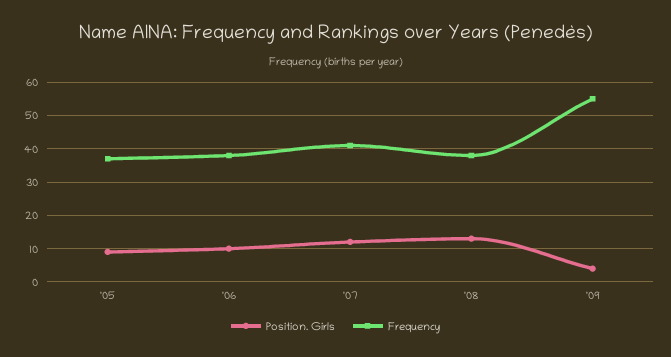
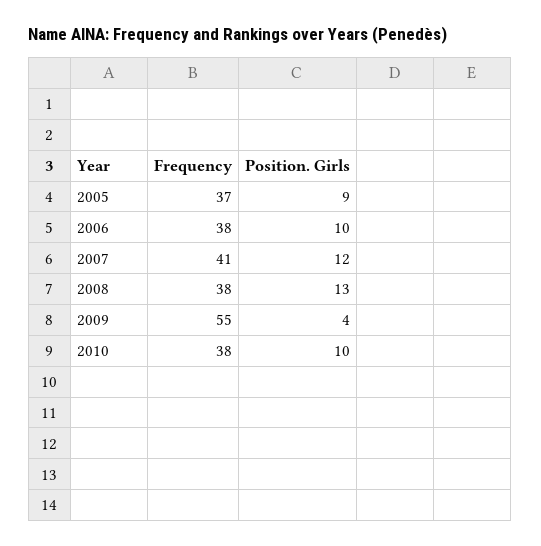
Frequency, 2010: none -> 38
Position. Girls, 2010: none -> 10

